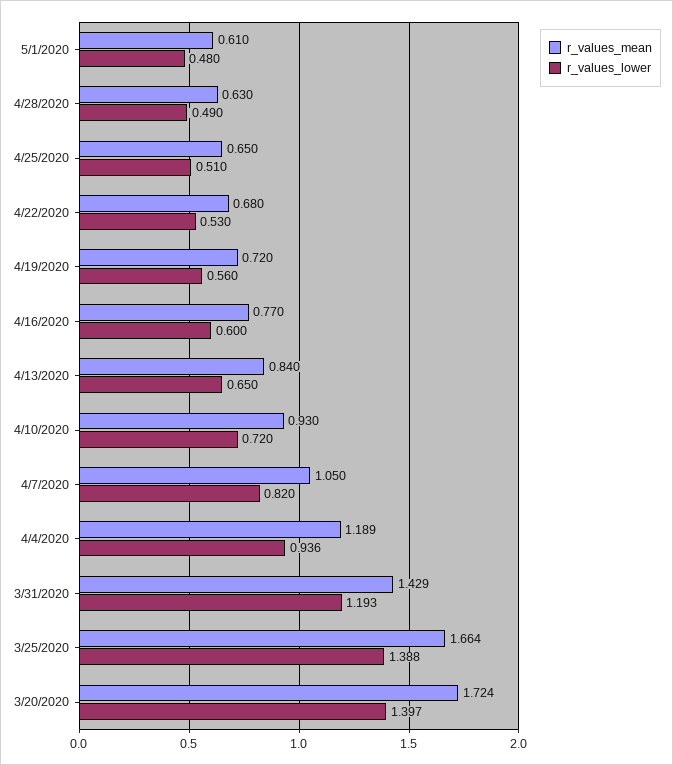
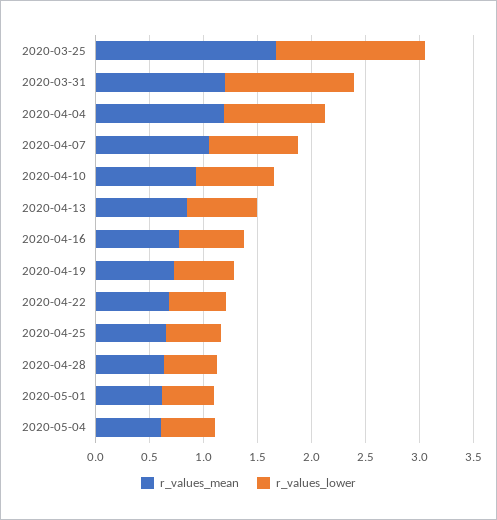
r_values_mean, 3/31/2020: 1.429 -> 1.2
r_values_mean, 3/20/2020: 1.724 -> none
r_values_lower, 3/20/2020: 1.397 -> none
r_values_mean, 2020-05-04: none -> 0.6
r_values_lower, 2020-05-04: none -> 0.5

